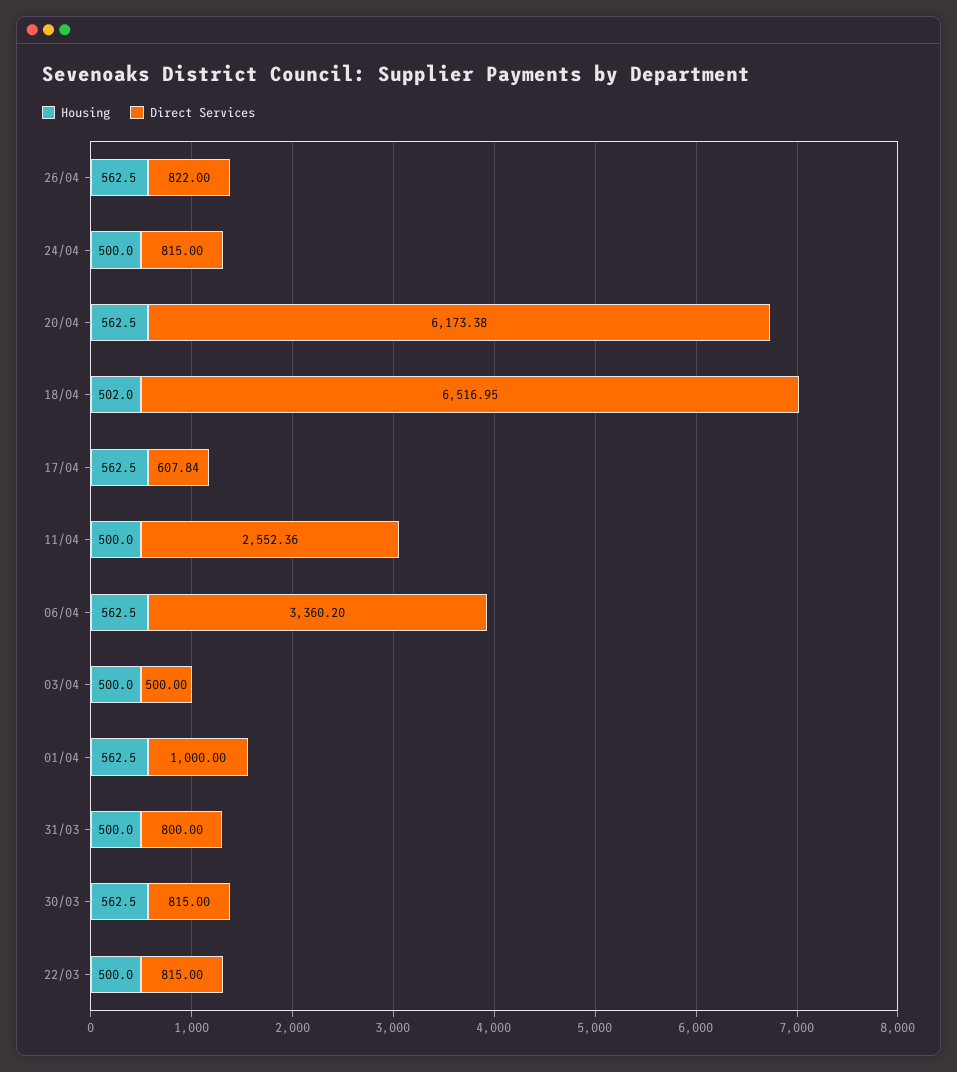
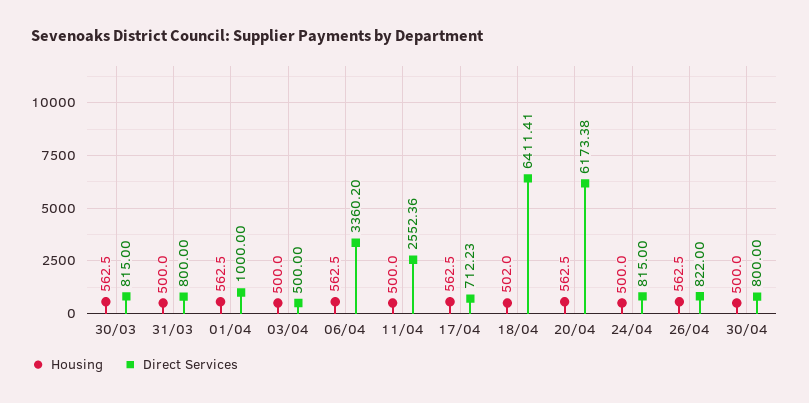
Direct Services, 18/04: 6516.95 -> 6411.41
Direct Services, 17/04: 607.84 -> 712.23
Housing, 22/03: 500 -> none
Direct Services, 22/03: 815 -> none
Housing, 30/04: none -> 500
Direct Services, 30/04: none -> 800

